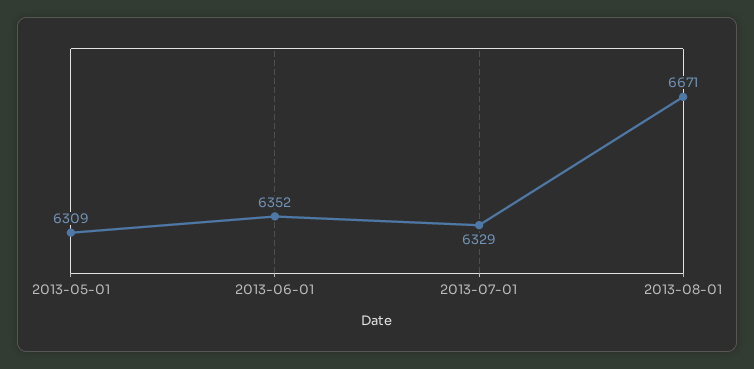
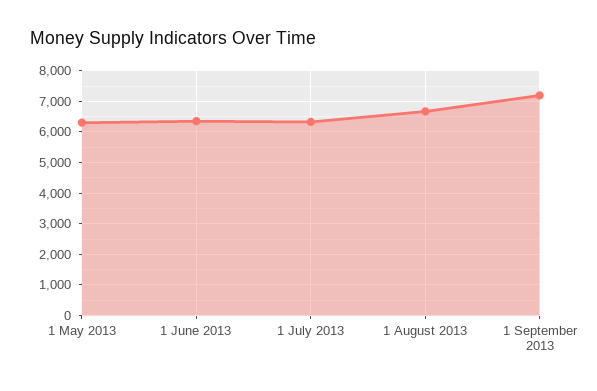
1 September 2013: none -> 7200

